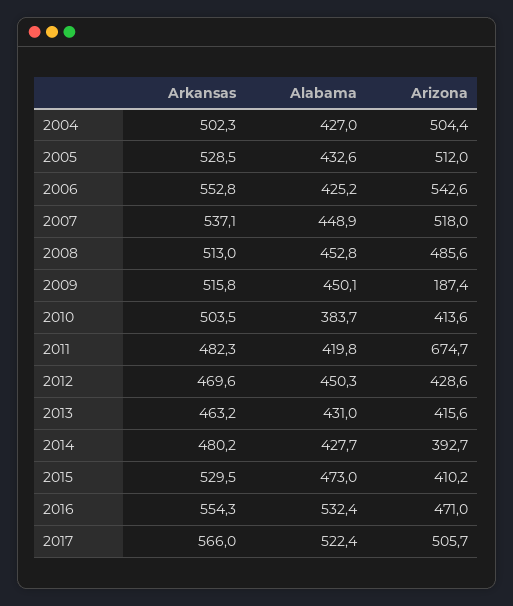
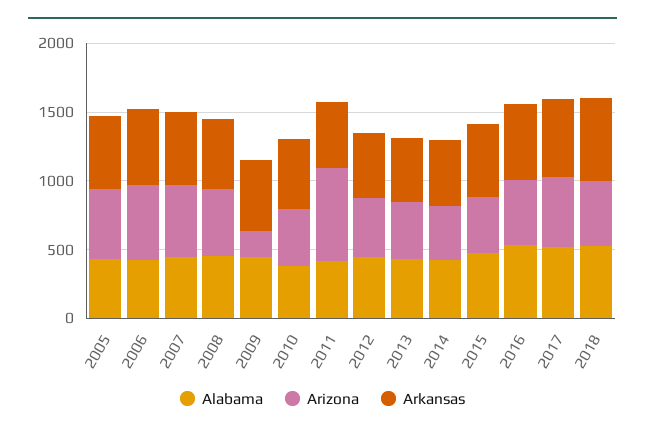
Arkansas, 2004: 502.3 -> none
Alabama, 2004: 427 -> none
Arizona, 2004: 504.4 -> none
Alabama, 2018: none -> 500
Arizona, 2018: none -> 500
Arkansas, 2018: none -> 600

